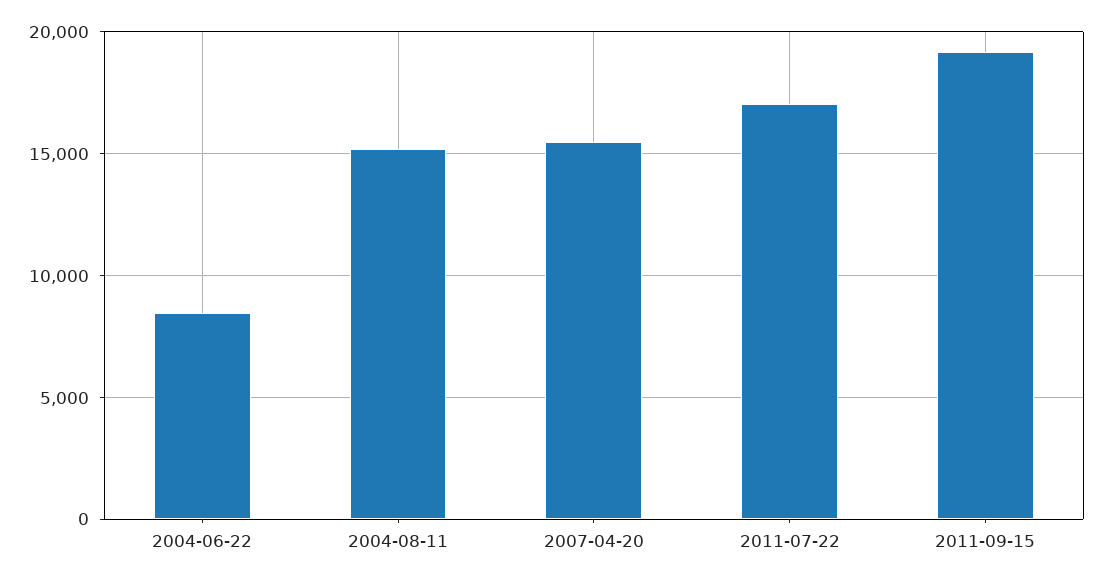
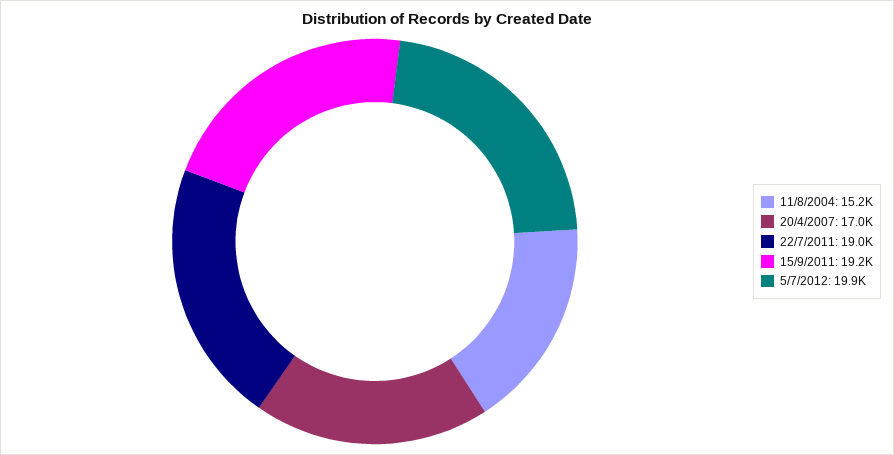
2004-06-22: 8500 -> none
2007-04-20: 15500 -> 17000
2011-07-22: 17000 -> 19000
5/7/2012: none -> 19900

